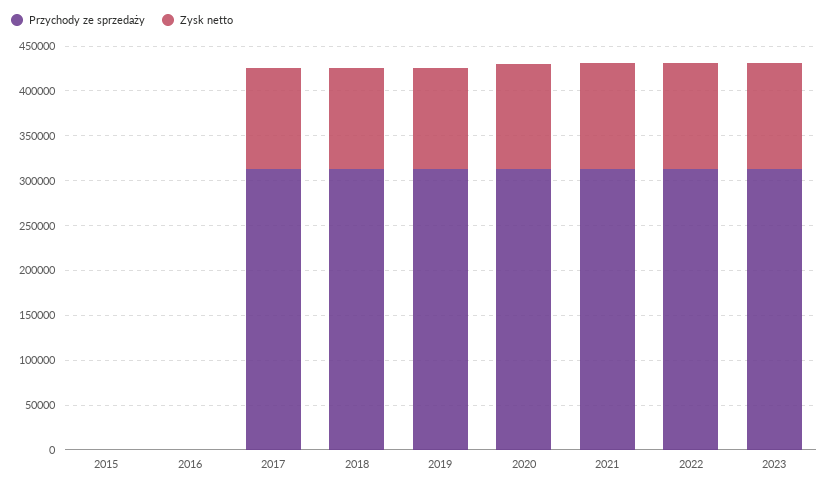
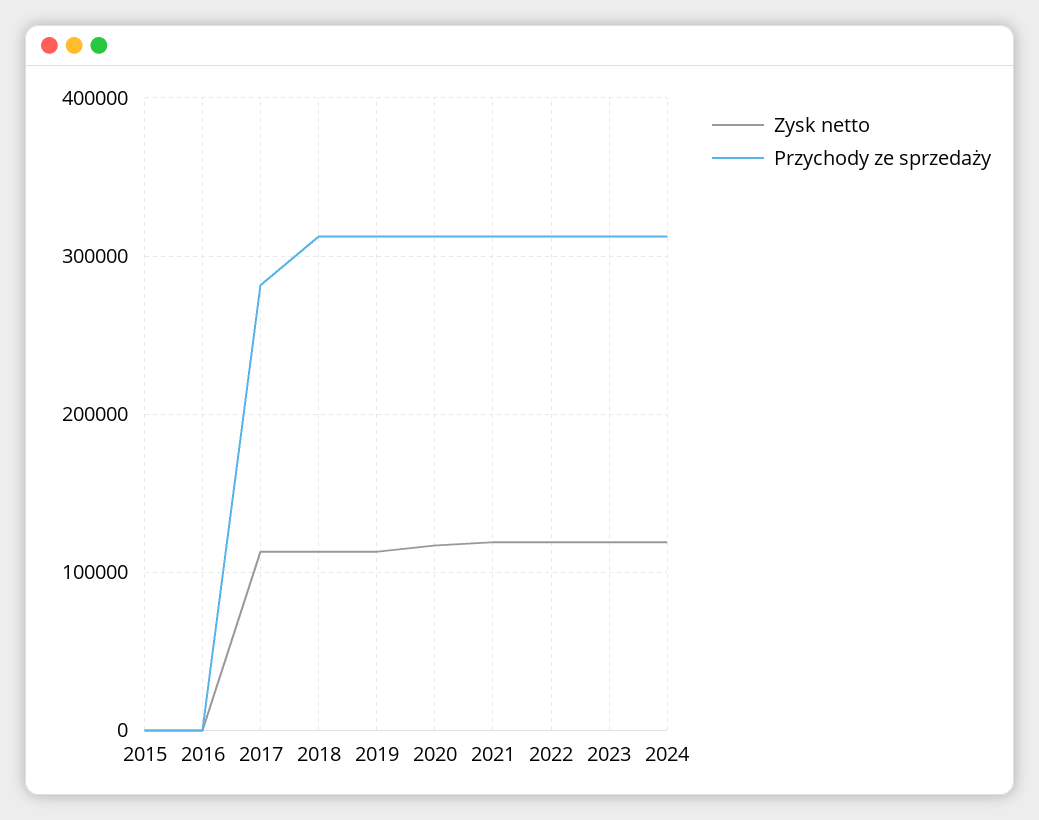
Przychody ze sprzedaży, 2017: 310000 -> 280000
Zysk netto, 2024: none -> 120000
Przychody ze sprzedaży, 2024: none -> 310000

